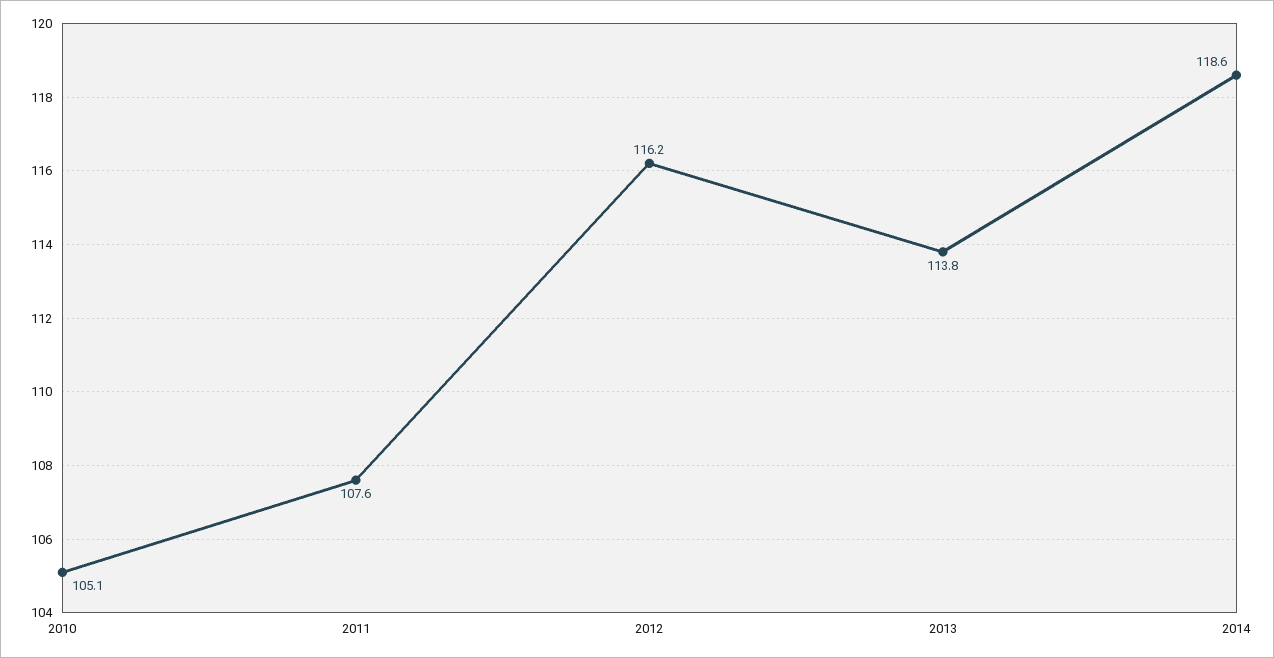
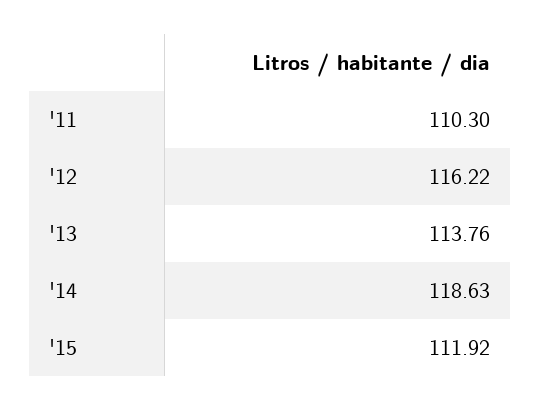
2010: 105.1 -> none
2011: 107.6 -> 110.3
'15: none -> 111.92

